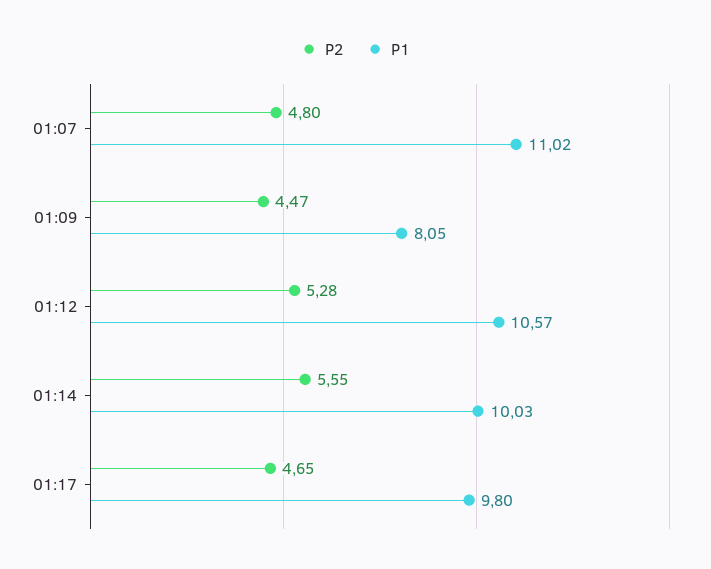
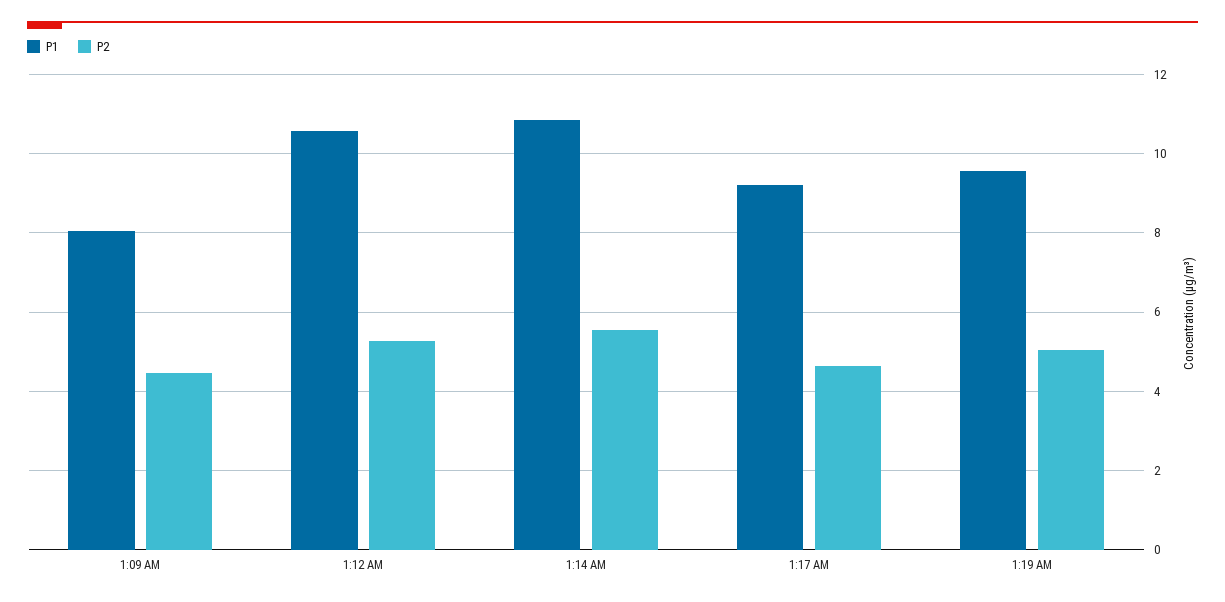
P2, 01:07: 4.8 -> none
P1, 01:07: 11.02 -> none
P1, 01:14: 10.03 -> 10.8
P1, 01:17: 9.8 -> 9.2
P1, 1:19 AM: none -> 9.6
P2, 1:19 AM: none -> 5

